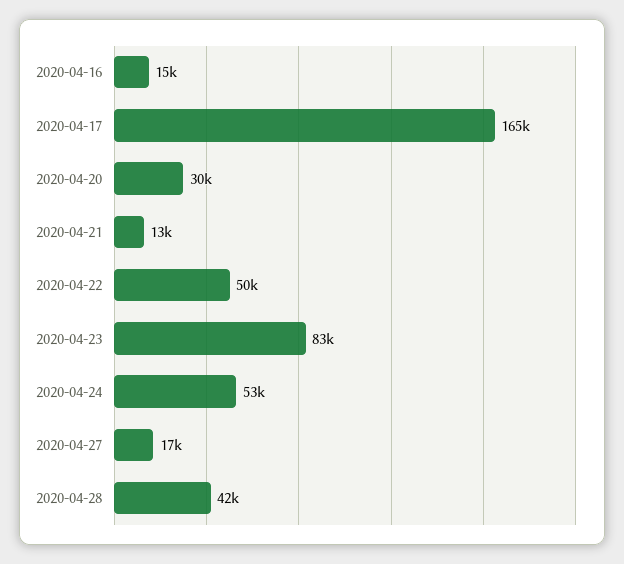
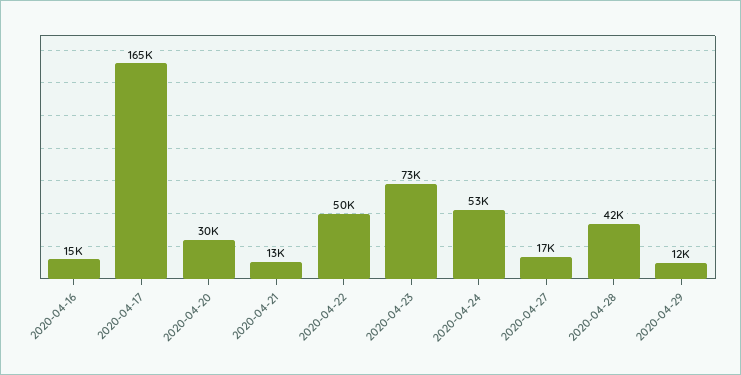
2020-04-23: 83000 -> 73000
2020-04-29: none -> 12000

